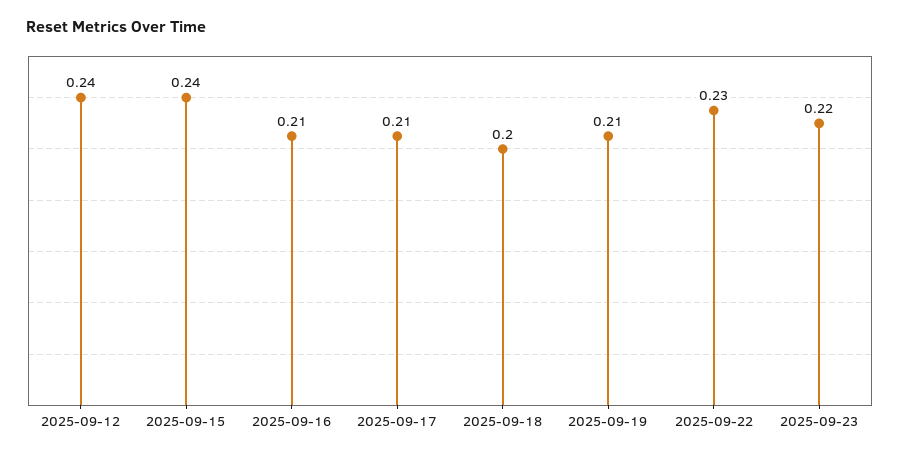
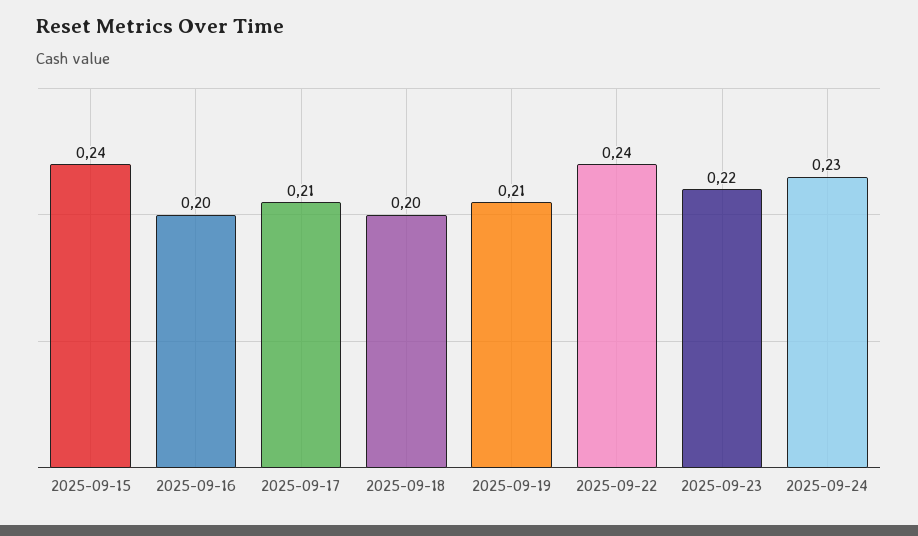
2025-09-12: 0.24 -> none
2025-09-16: 0.21 -> 0.2
2025-09-22: 0.23 -> 0.24
2025-09-24: none -> 0.23

